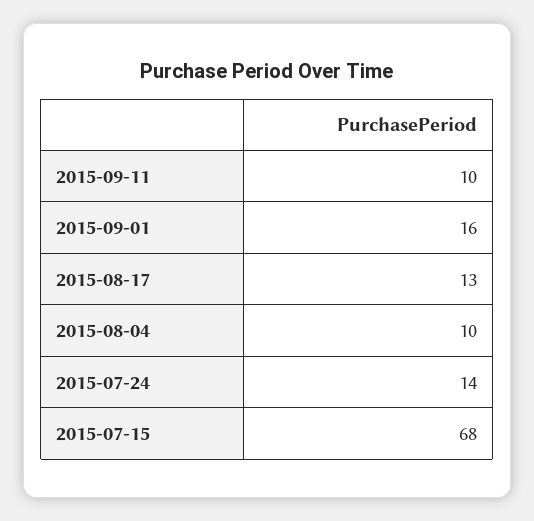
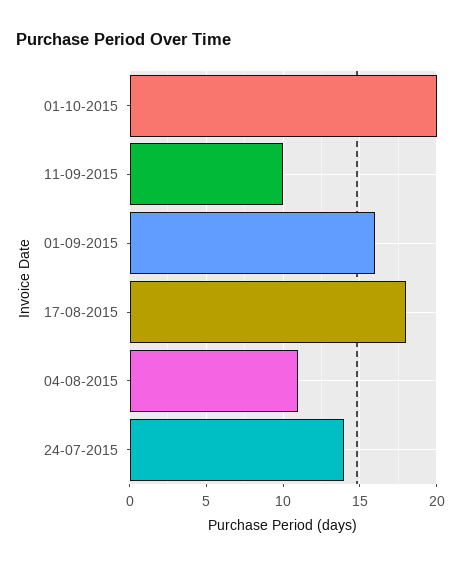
2015-08-17: 13 -> 18
2015-08-04: 10 -> 11
2015-07-15: 68 -> none
01-10-2015: none -> 20

